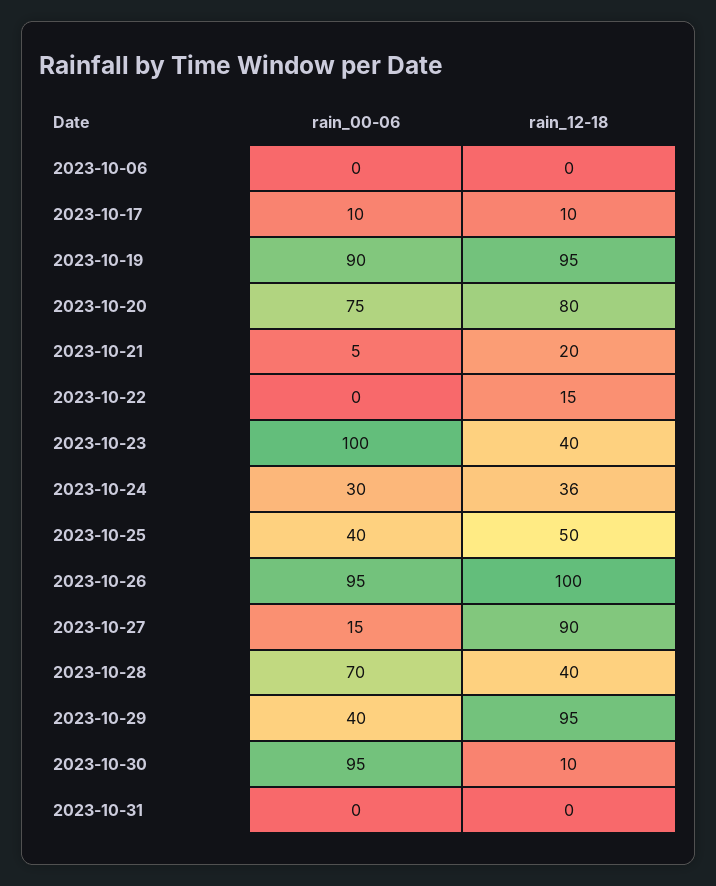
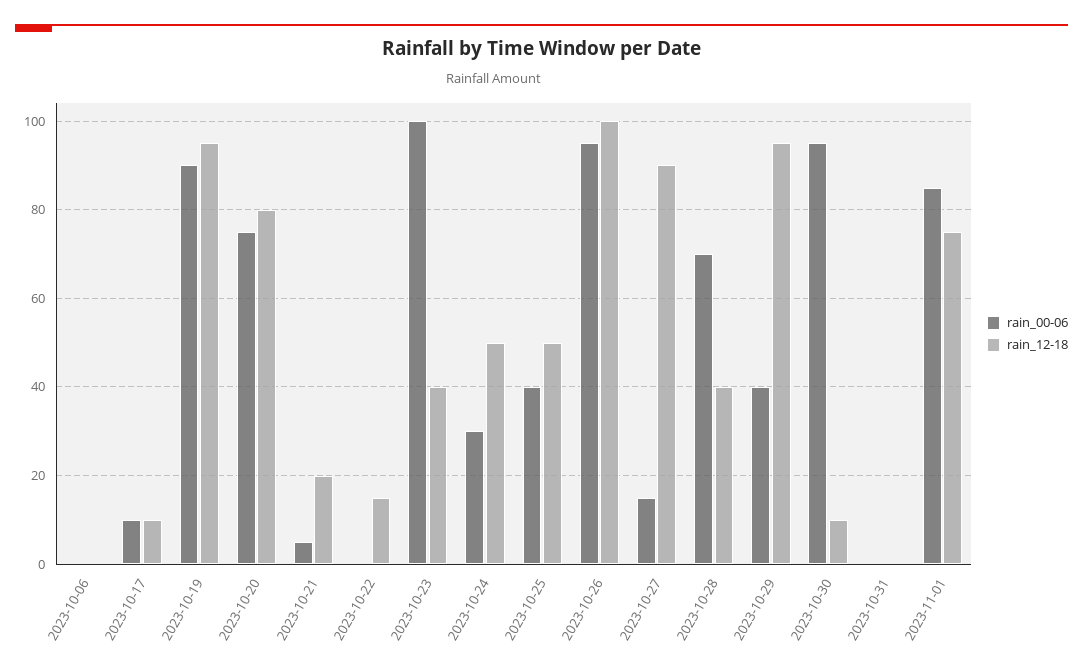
rain_12-18, 2023-10-24: 36 -> 50
rain_00-06, 2023-11-01: none -> 85
rain_12-18, 2023-11-01: none -> 75

